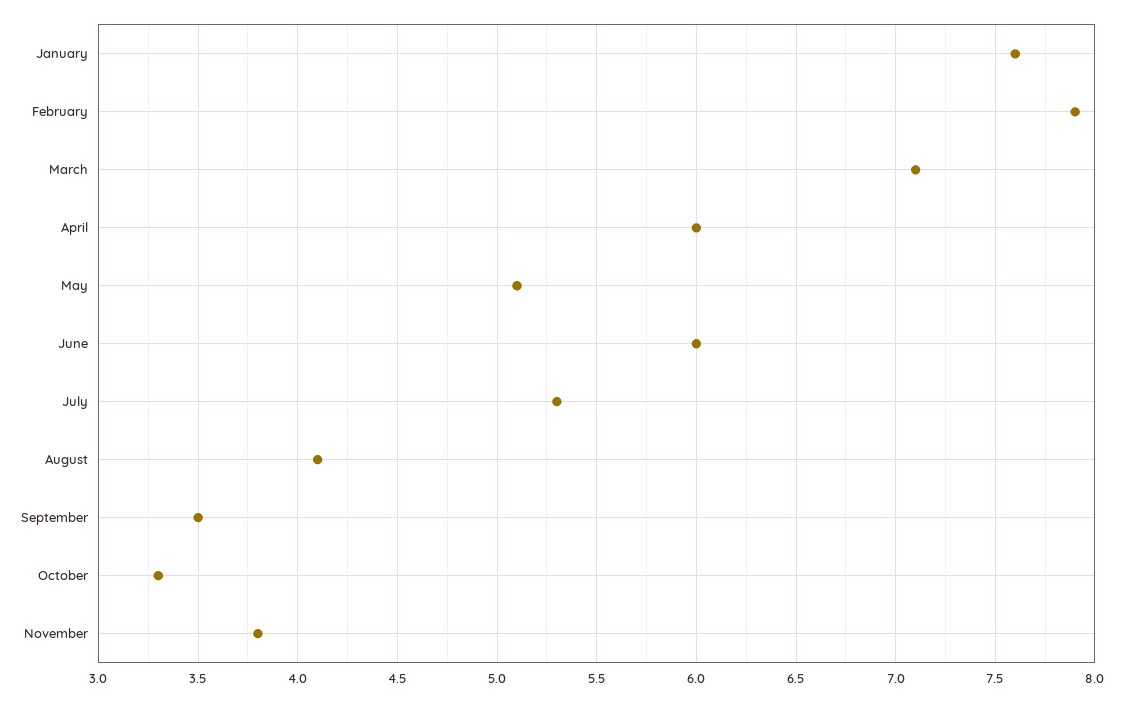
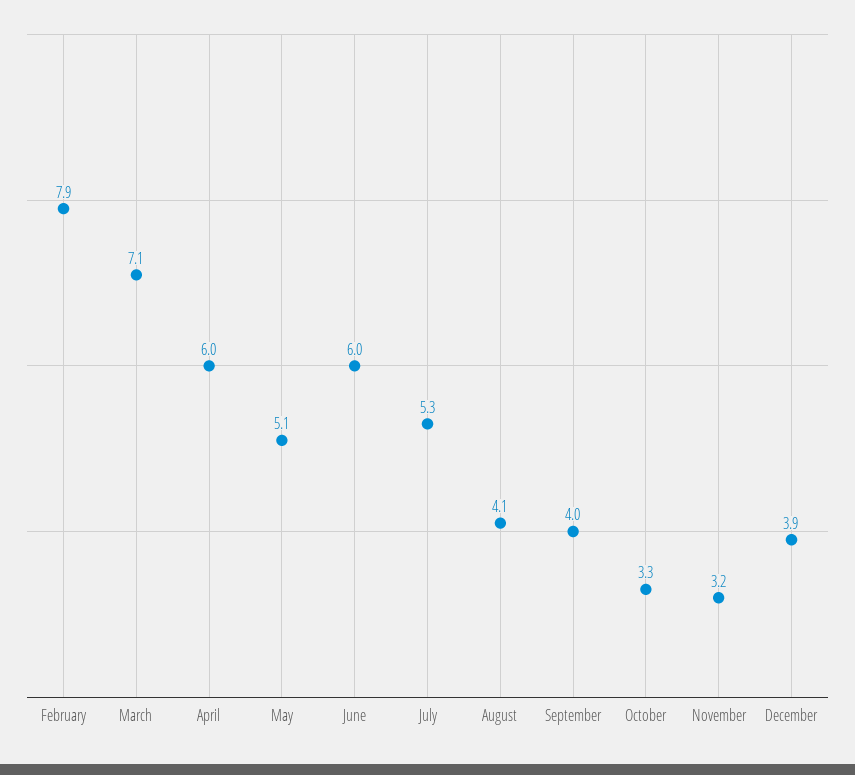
January: 7.6 -> none
September: 3.5 -> 4
November: 3.8 -> 3.2
December: none -> 3.9

